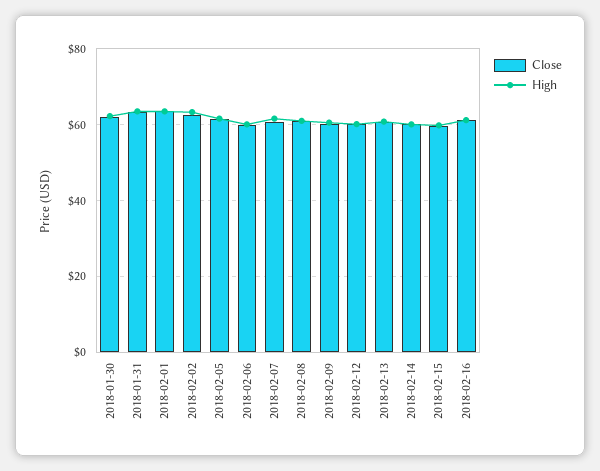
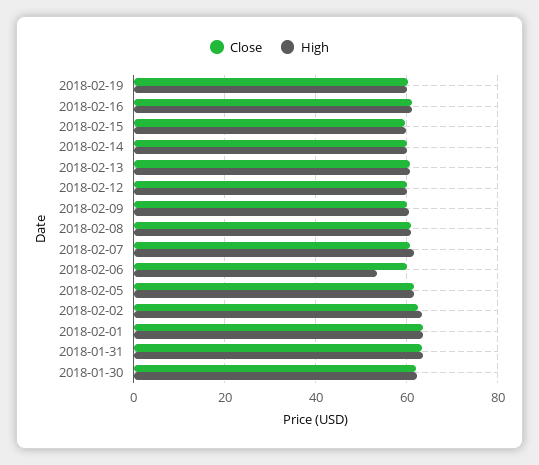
High, 2018-02-06: 60 -> 54
Close, 2018-02-19: none -> 60
High, 2018-02-19: none -> 60

